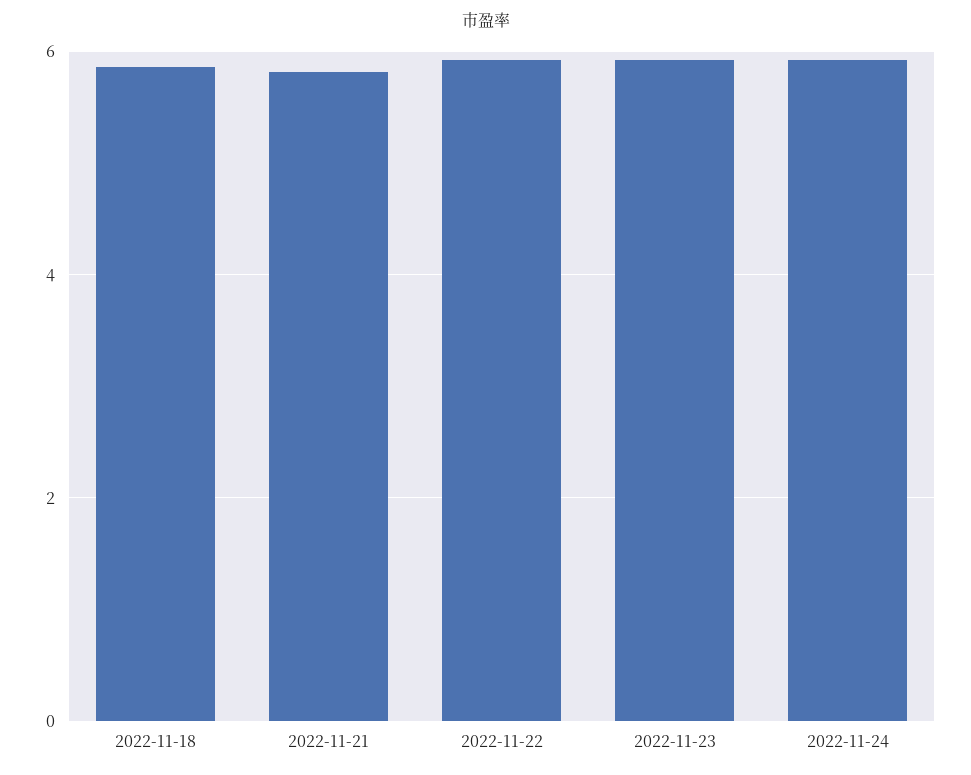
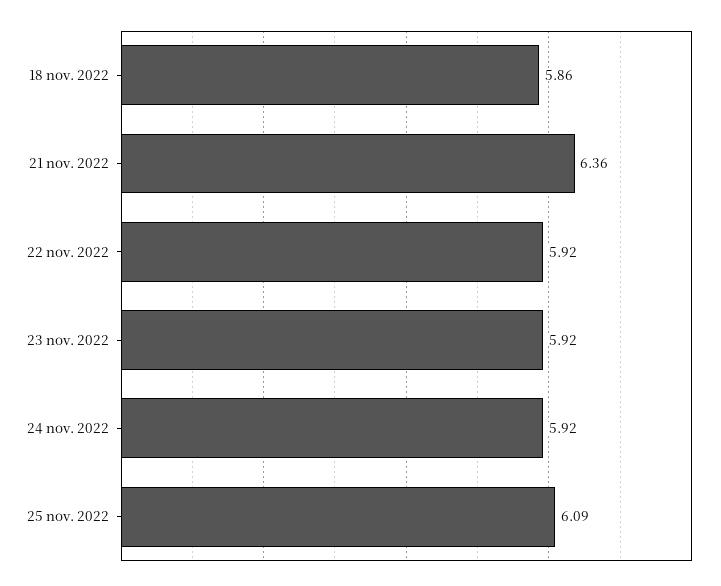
2022-11-21: 5.8 -> 6.36
25 nov. 2022: none -> 6.09

